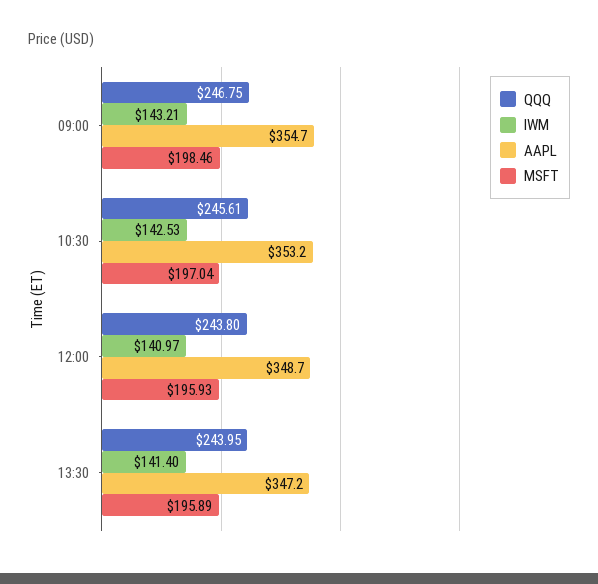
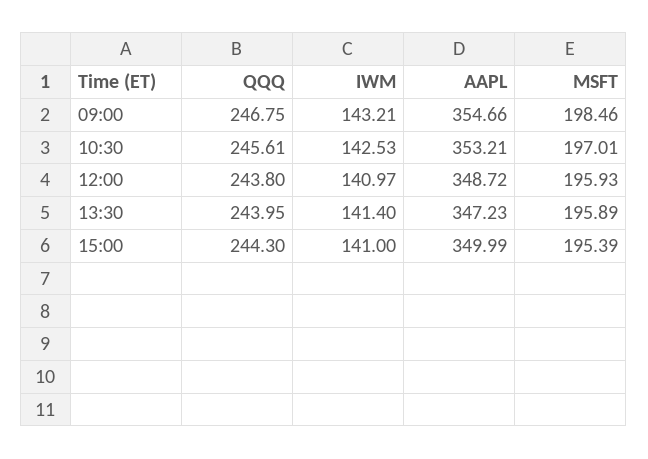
MSFT, 10:30: 197.04 -> 197.01
QQQ, 15:00: none -> 244.3
IWM, 15:00: none -> 141
AAPL, 15:00: none -> 349.99
MSFT, 15:00: none -> 195.39

